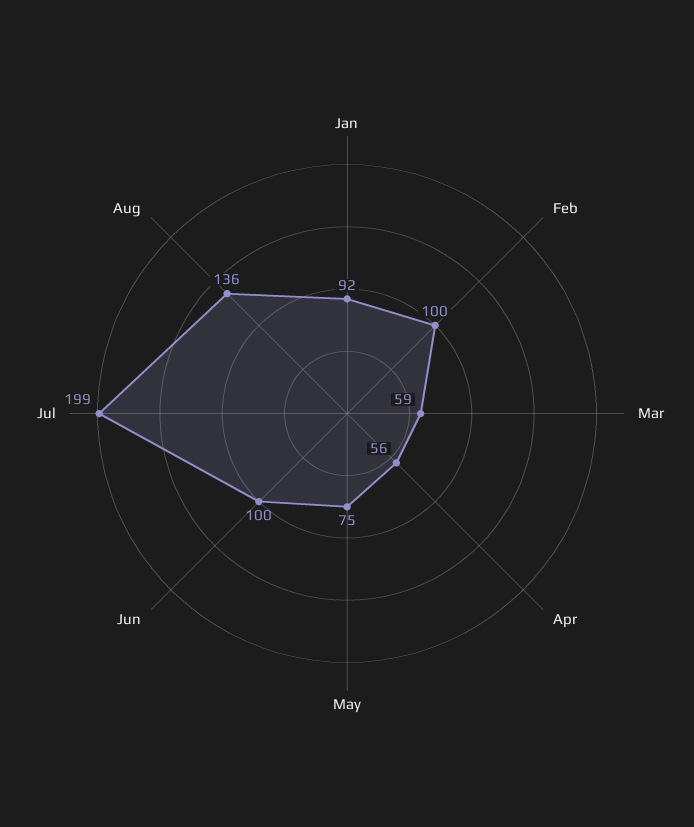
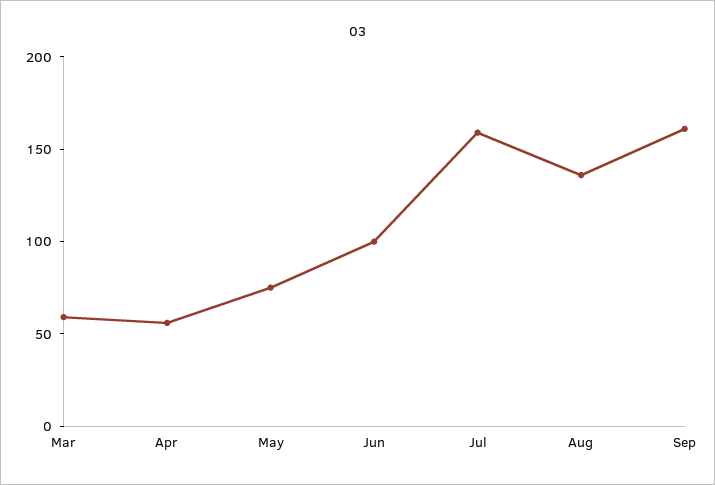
Jan: 92 -> none
Feb: 100 -> none
Jul: 199 -> 160
Sep: none -> 160

